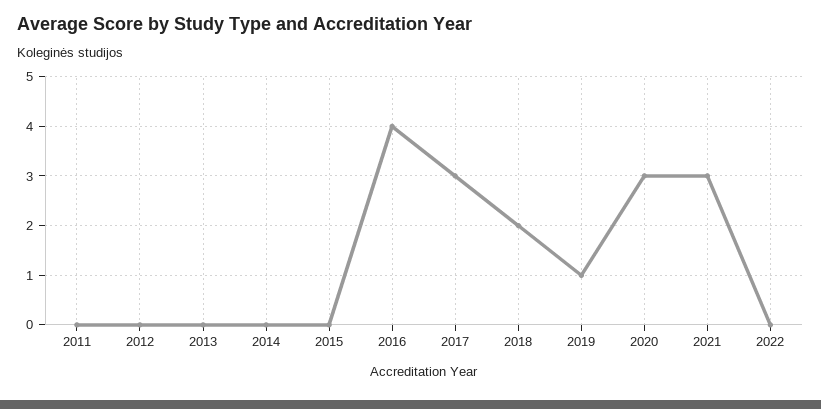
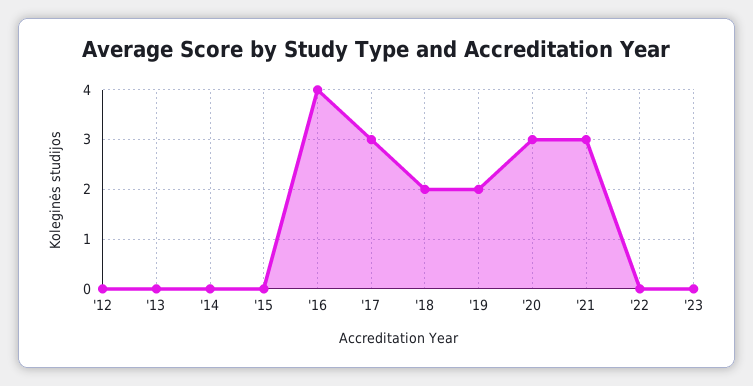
2011: 0 -> none
2019: 1 -> 2
'23: none -> 0

